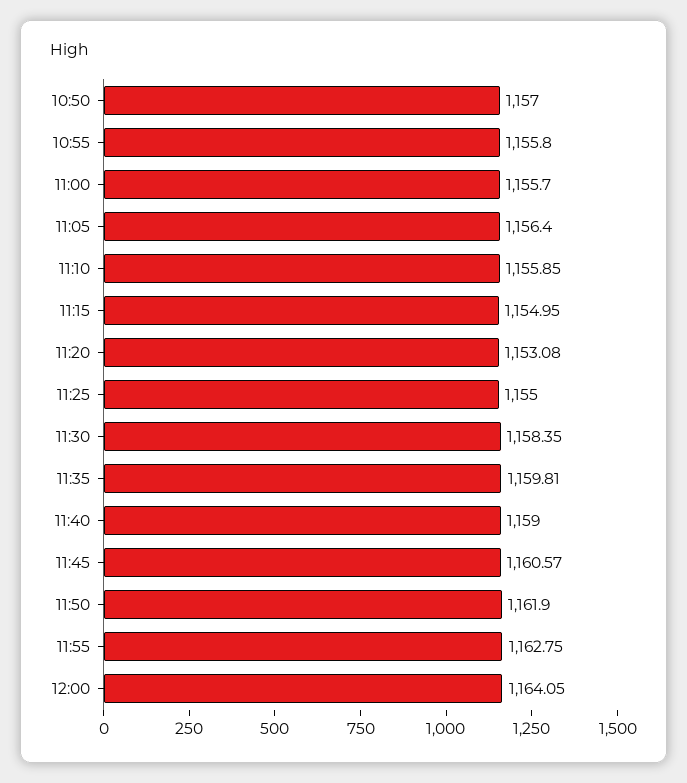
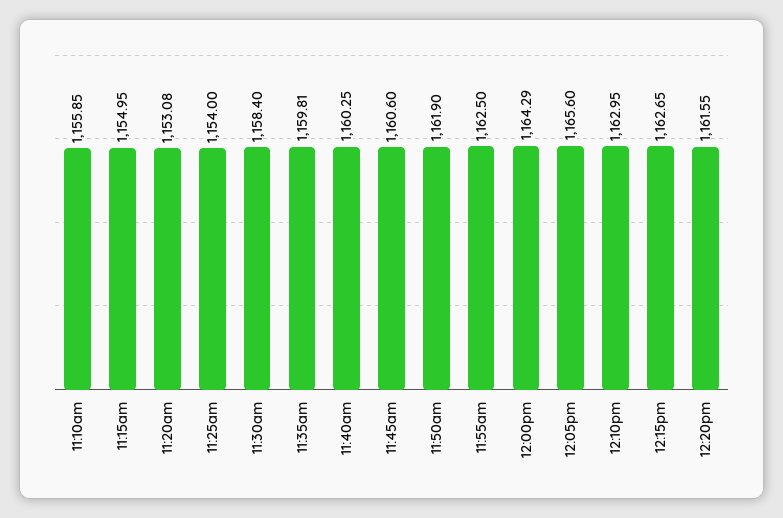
10:50: 1157 -> none
10:55: 1155.8 -> none
11:00: 1155.7 -> none
11:05: 1156.4 -> none
11:25: 1155 -> 1154
11:30: 1158.35 -> 1158.4
11:40: 1159 -> 1160.25
11:45: 1160.57 -> 1160.6
11:55: 1162.75 -> 1162.5
12:00: 1164.05 -> 1164.29
12:05pm: none -> 1165.6
12:10pm: none -> 1162.95
12:15pm: none -> 1162.65
12:20pm: none -> 1161.55

